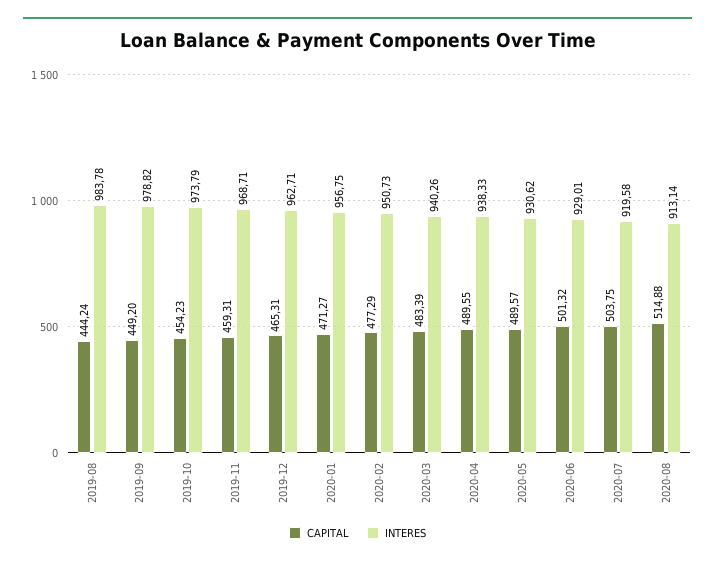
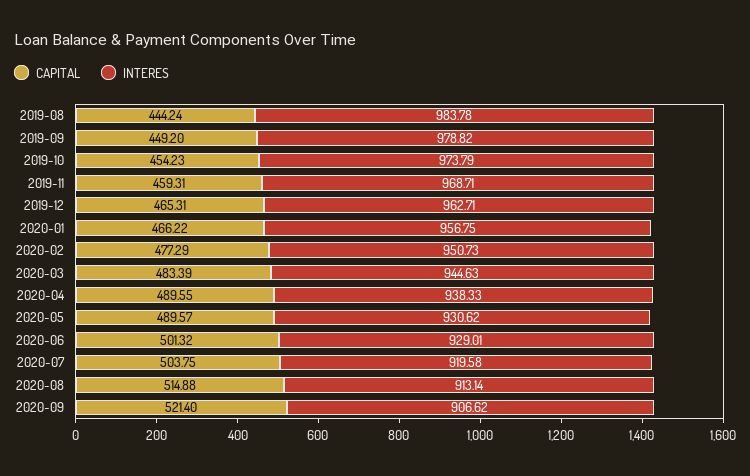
CAPITAL, 2020-01: 471.27 -> 466.22
INTERES, 2020-03: 940.26 -> 944.63
CAPITAL, 2020-09: none -> 521.4
INTERES, 2020-09: none -> 906.62

